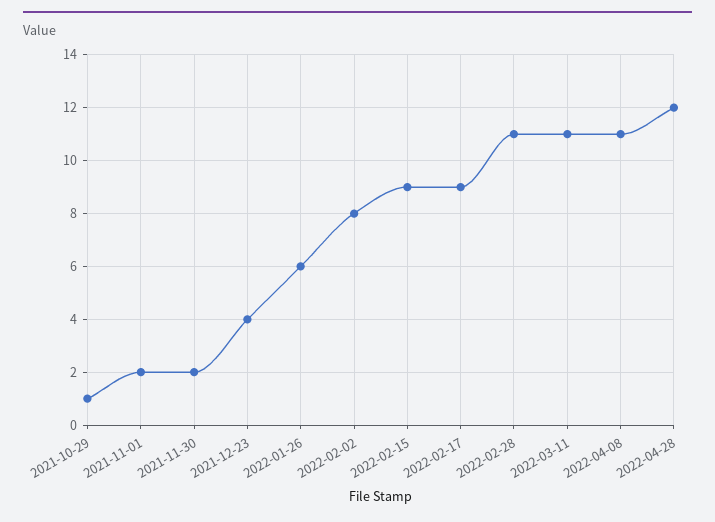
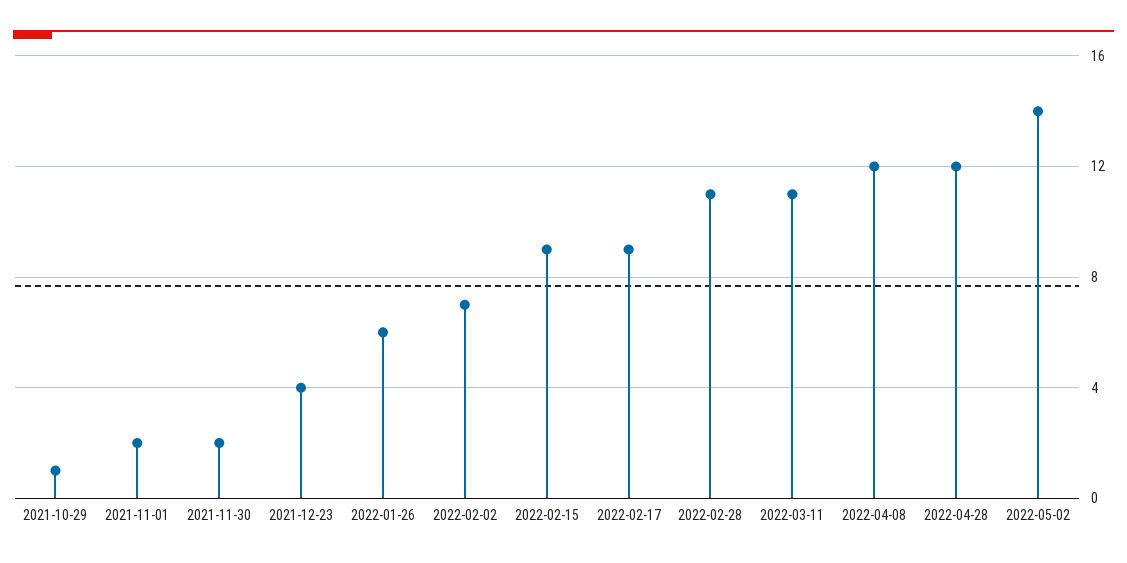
2022-02-02: 8 -> 7
2022-04-08: 11 -> 12
2022-05-02: none -> 14

